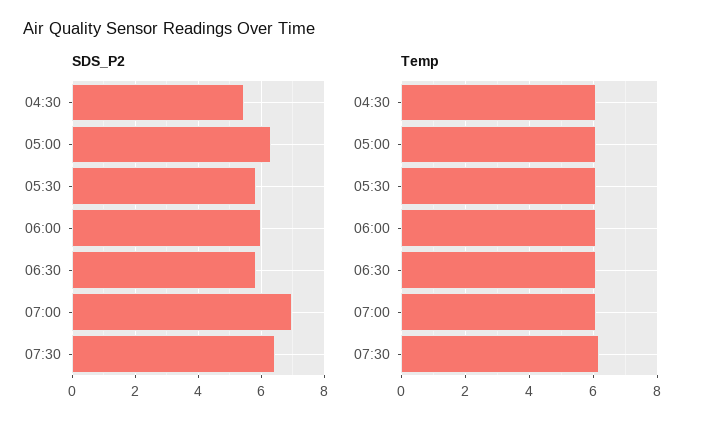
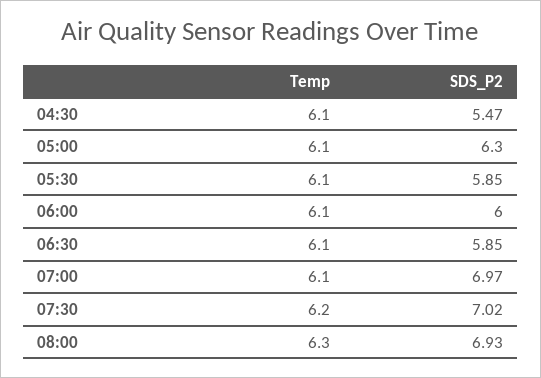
SDS_P2, 07:30: 6.4 -> 7.02
Temp, 08:00: none -> 6.3
SDS_P2, 08:00: none -> 6.93

